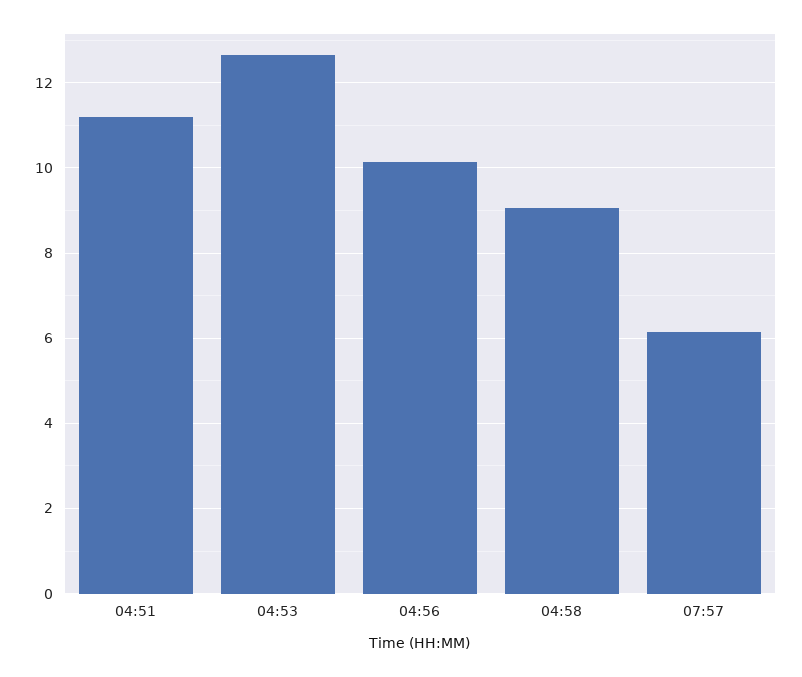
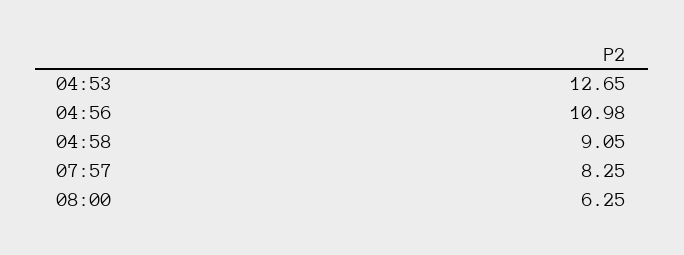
04:51: 11.2 -> none
04:56: 10.2 -> 10.98
07:57: 6.2 -> 8.25
08:00: none -> 6.25

